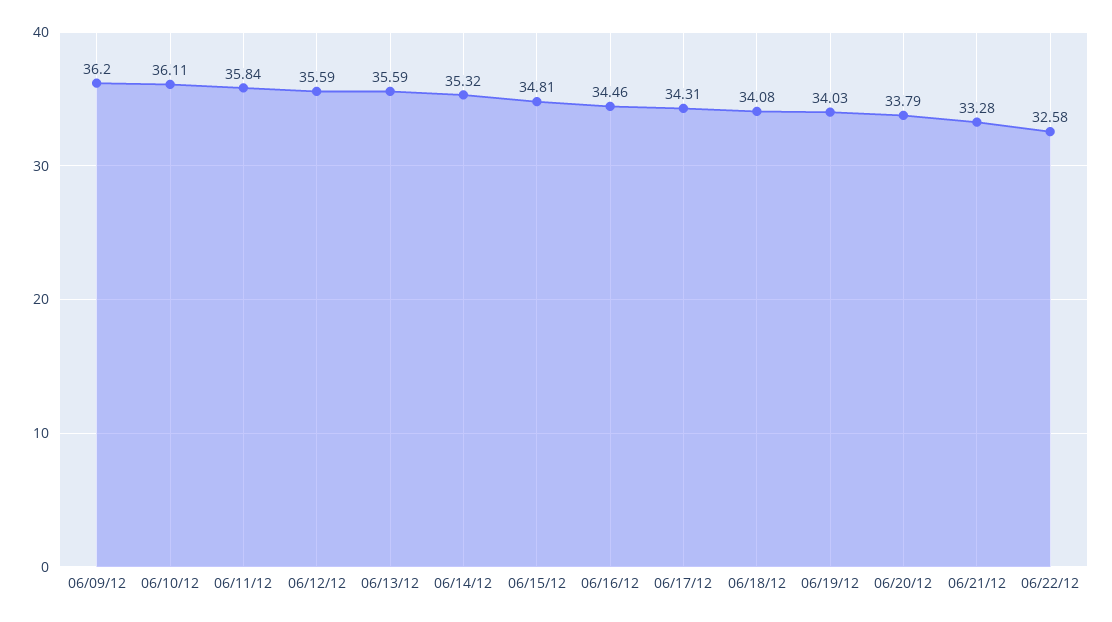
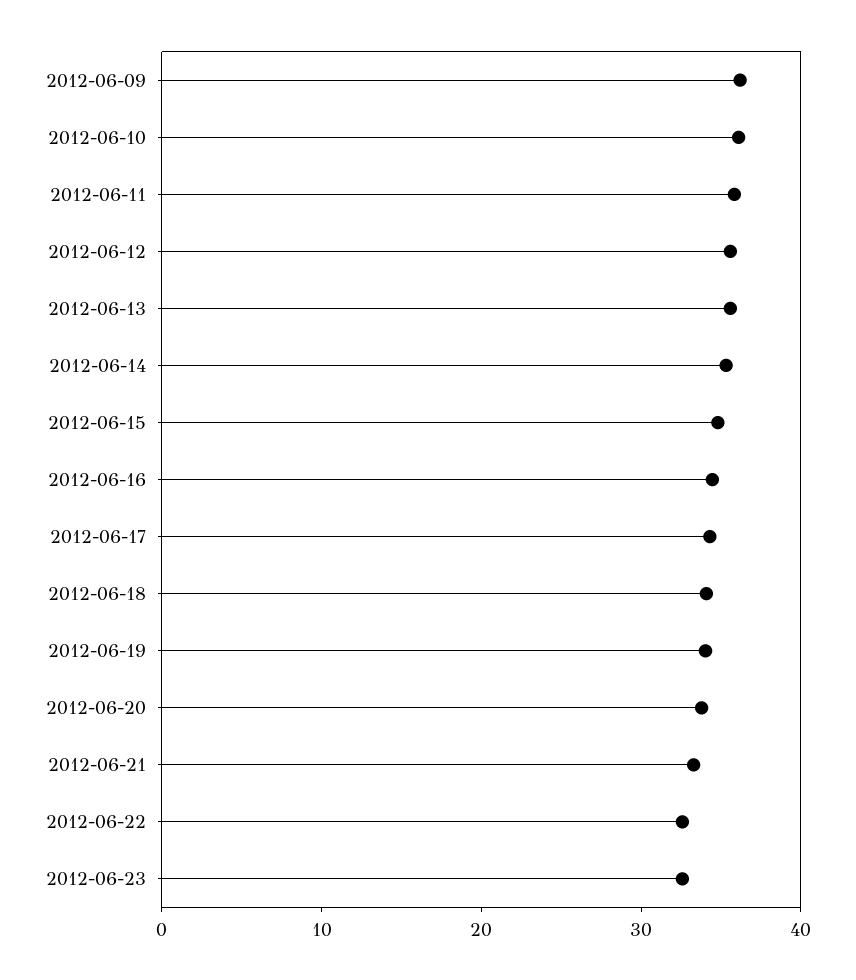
2012-06-23: none -> 32

